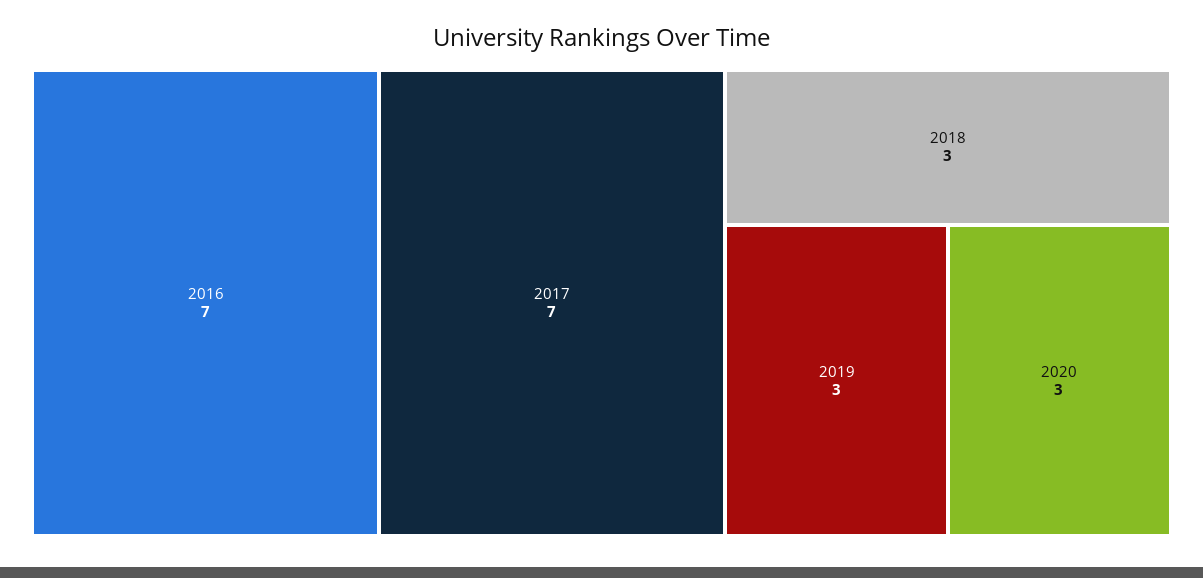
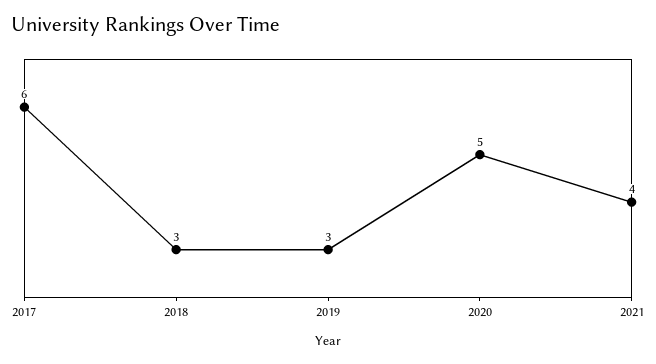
2016: 7 -> none
2017: 7 -> 6
2020: 3 -> 5
2021: none -> 4

